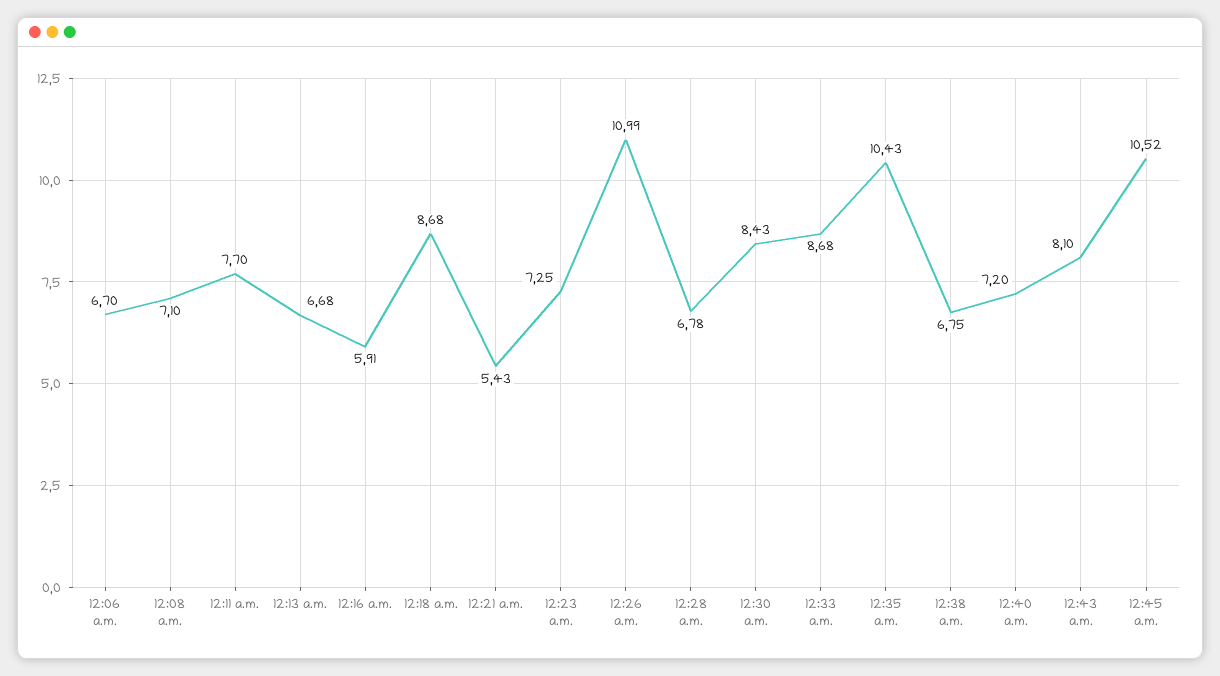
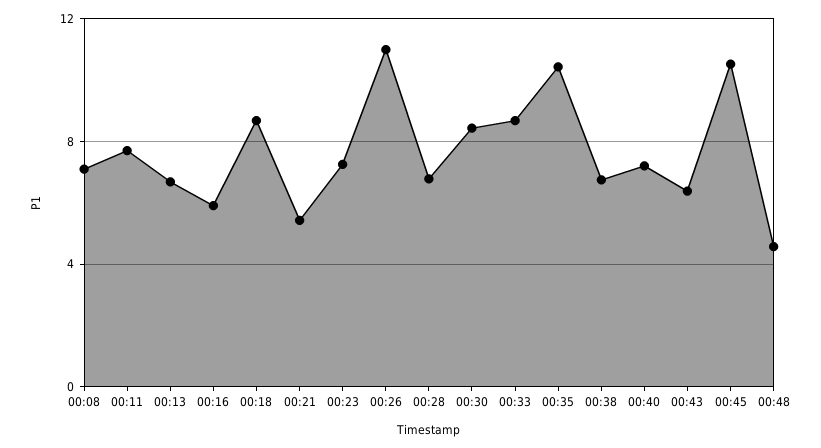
12:06 a.m.: 6.7 -> none
12:43 a.m.: 8.1 -> 6.5
00:48: none -> 4.5

